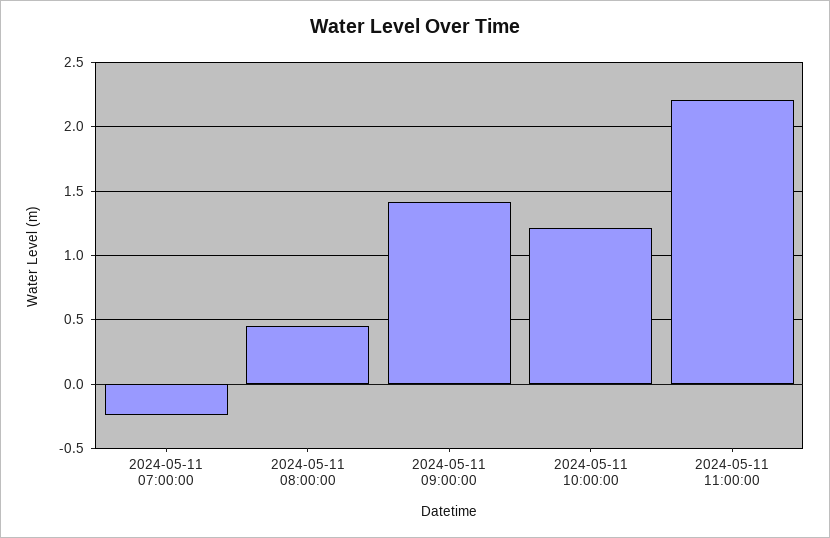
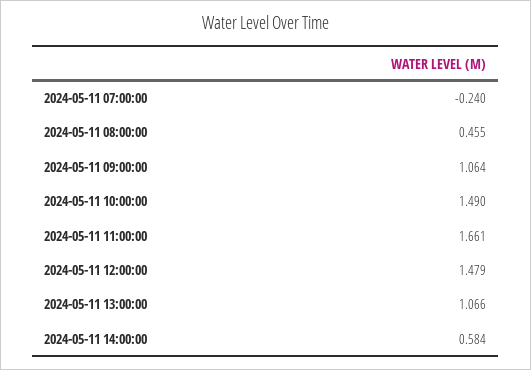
2024-05-11 09:00:00: 1.4 -> 1.064
2024-05-11 10:00:00: 1.2 -> 1.49
2024-05-11 11:00:00: 2.2 -> 1.661
2024-05-11 12:00:00: none -> 1.479
2024-05-11 13:00:00: none -> 1.066
2024-05-11 14:00:00: none -> 0.584

